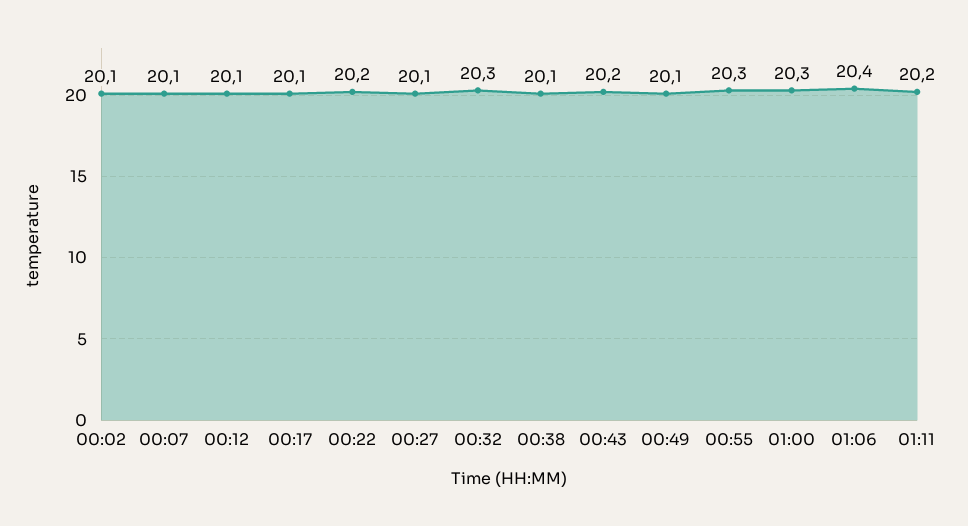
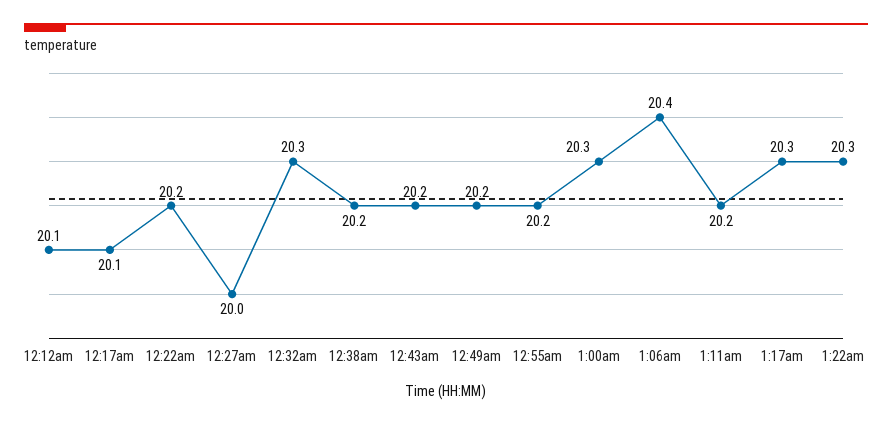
00:02: 20.1 -> none
00:07: 20.1 -> none
00:27: 20.1 -> 20
00:38: 20.1 -> 20.2
00:49: 20.1 -> 20.2
00:55: 20.3 -> 20.2
1:17am: none -> 20.3
1:22am: none -> 20.3

